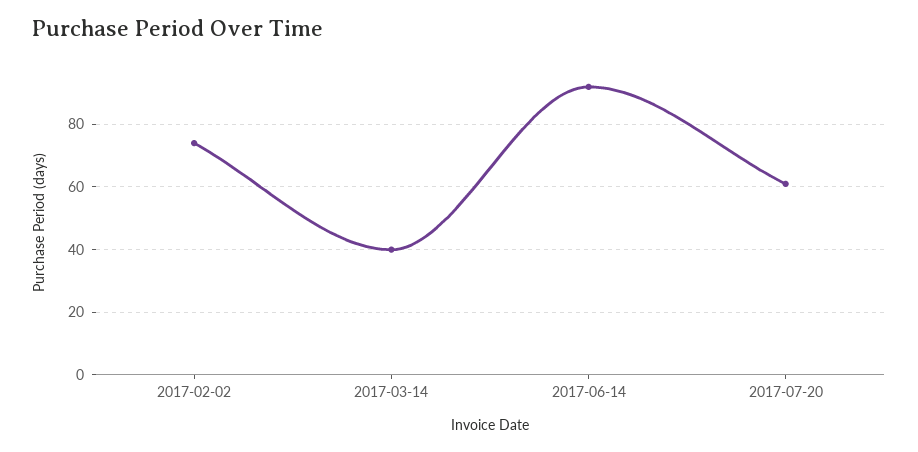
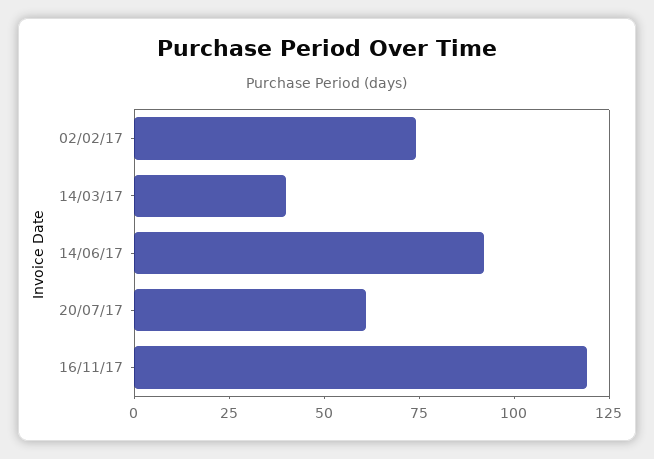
16/11/17: none -> 120

